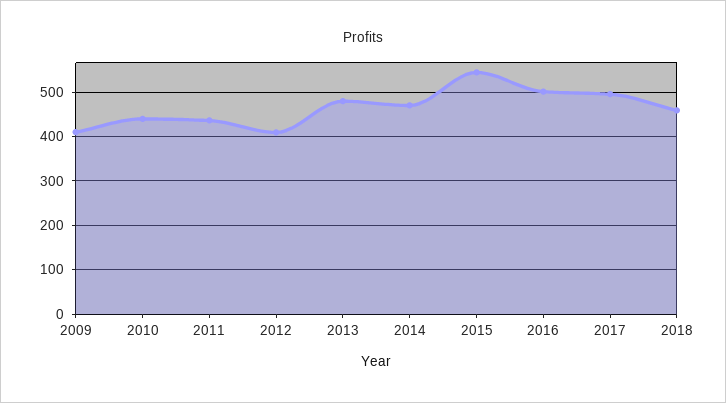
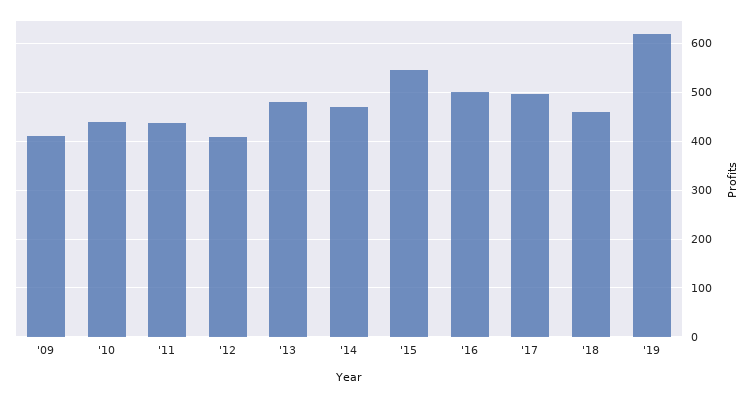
'19: none -> 620

